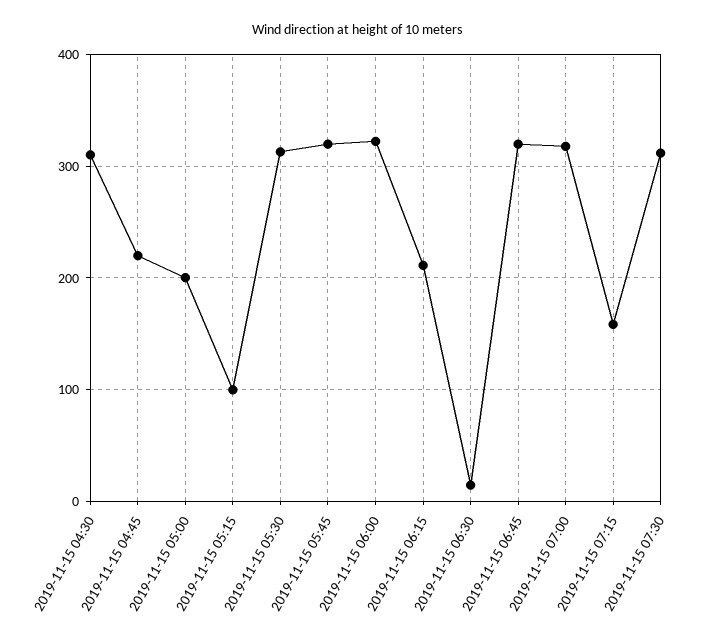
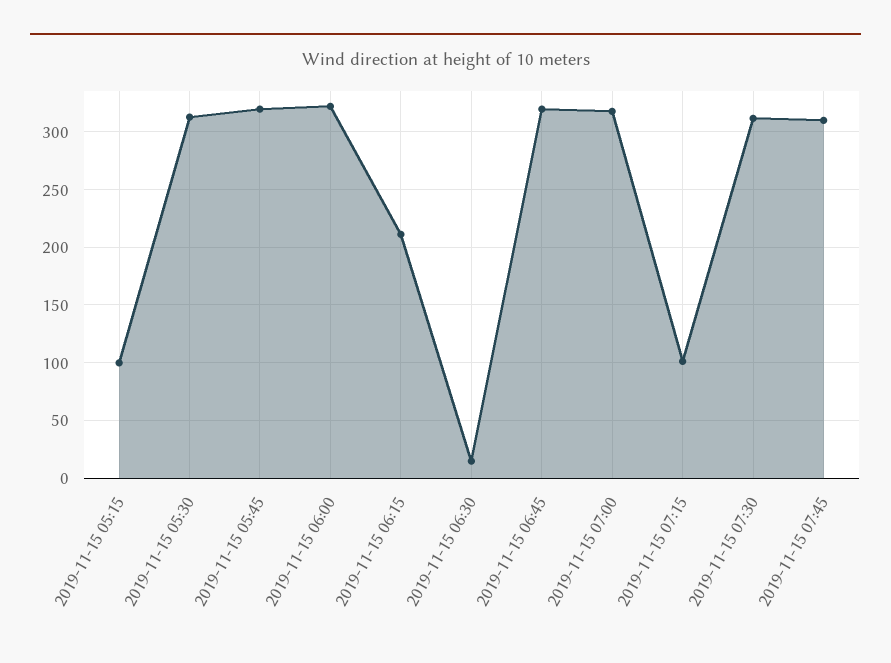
2019-11-15 04:30: 310 -> none
2019-11-15 04:45: 220 -> none
2019-11-15 05:00: 200 -> none
2019-11-15 07:15: 160 -> 100
2019-11-15 07:45: none -> 310

